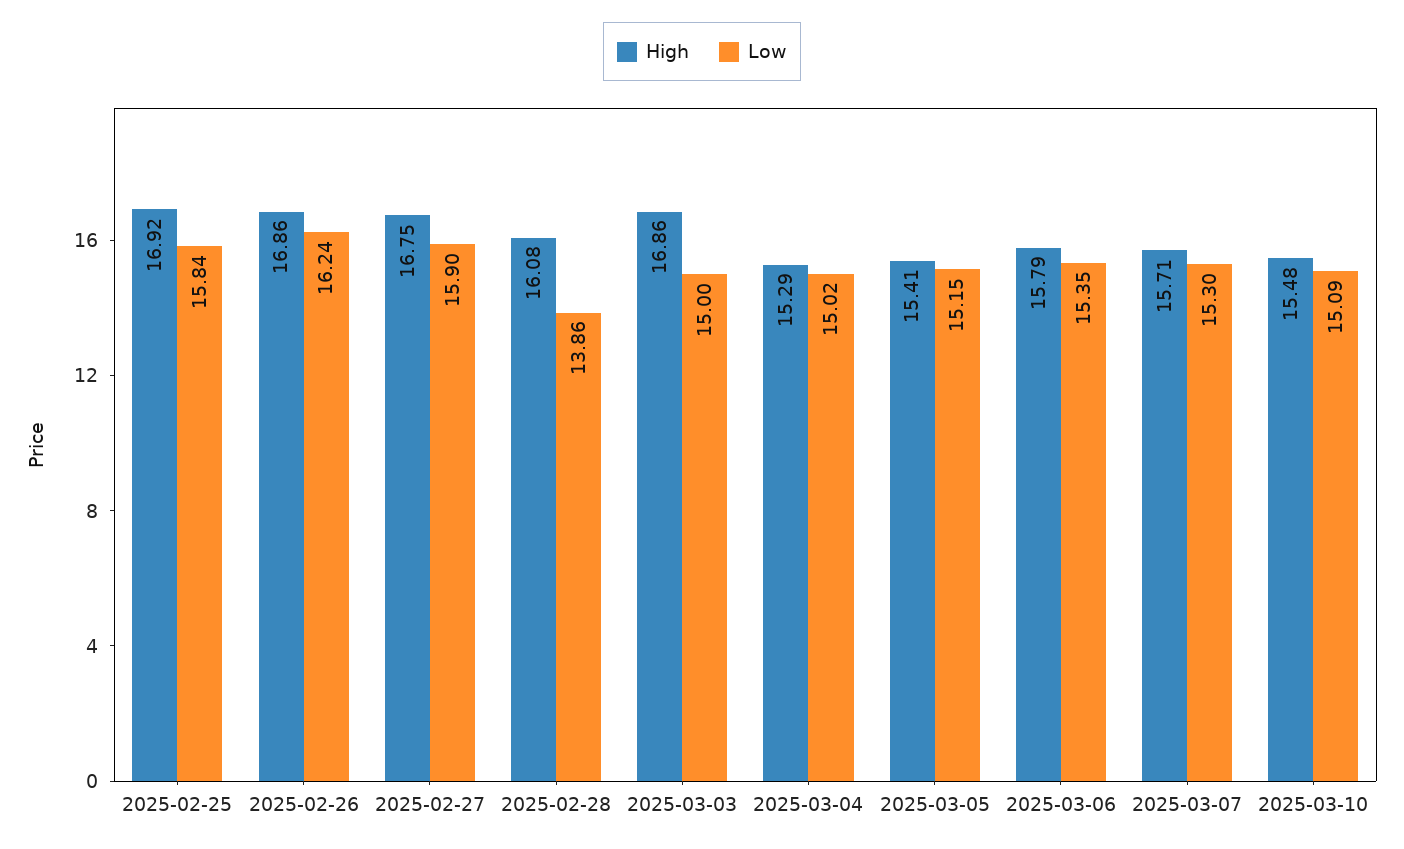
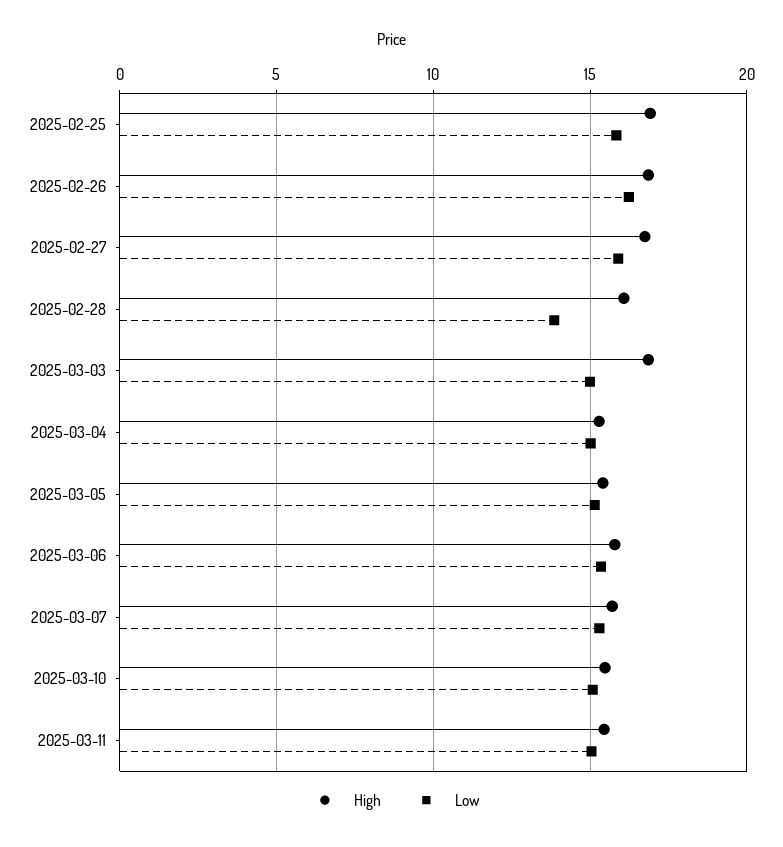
High, 2025-03-11: none -> 15.5
Low, 2025-03-11: none -> 15

